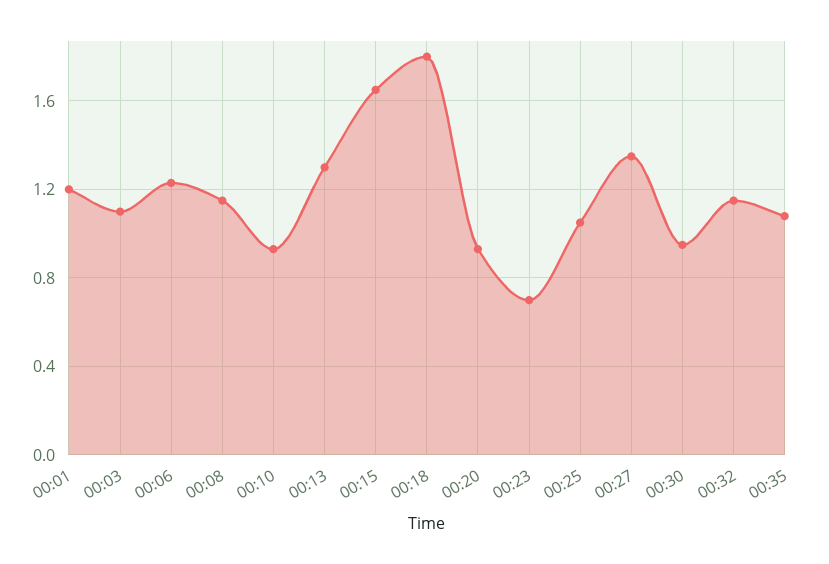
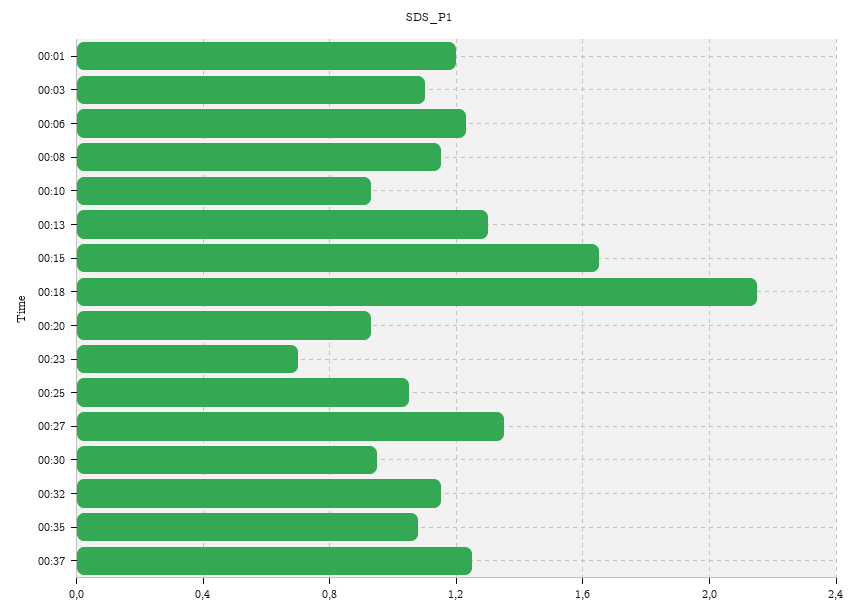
00:18: 1.8 -> 2.15
00:37: none -> 1.25

